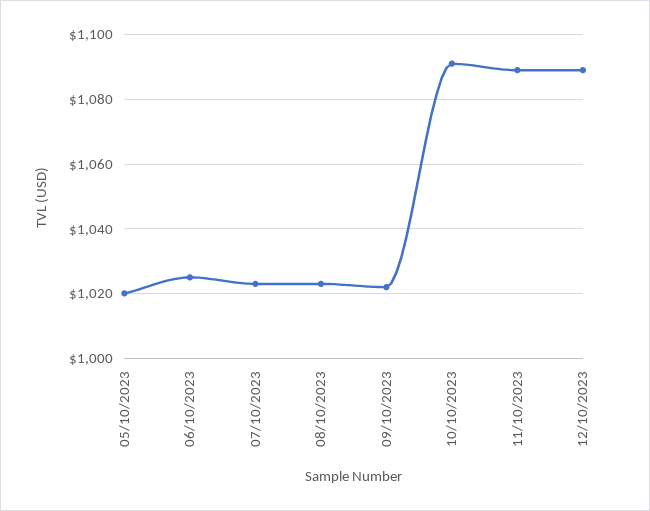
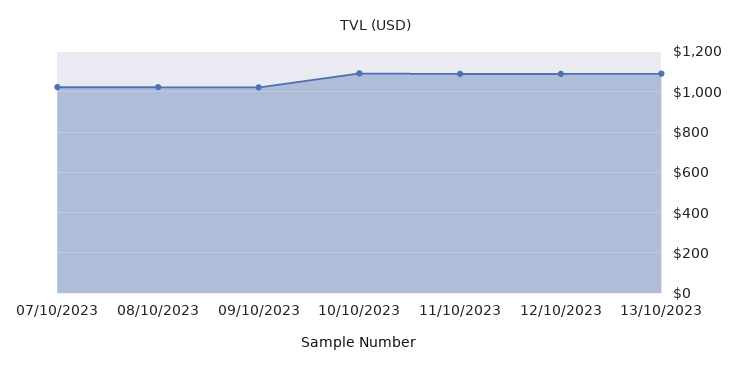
05/10/2023: 1020 -> none
06/10/2023: 1025 -> none
13/10/2023: none -> 1100

